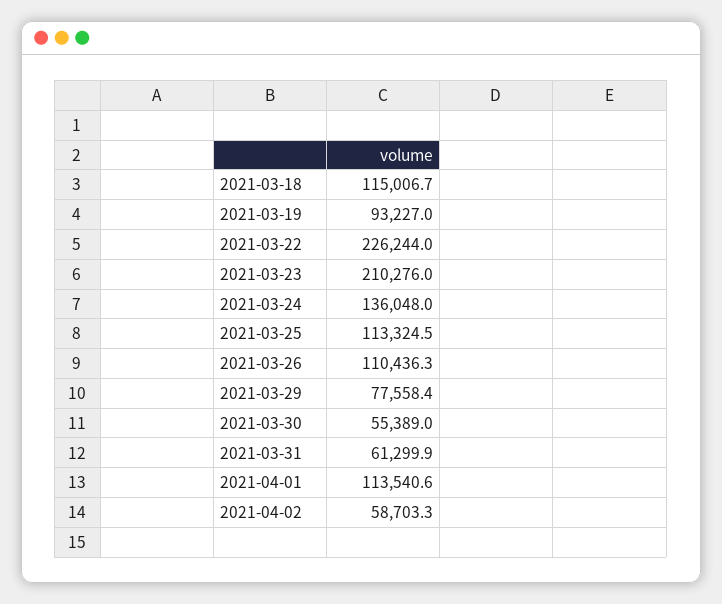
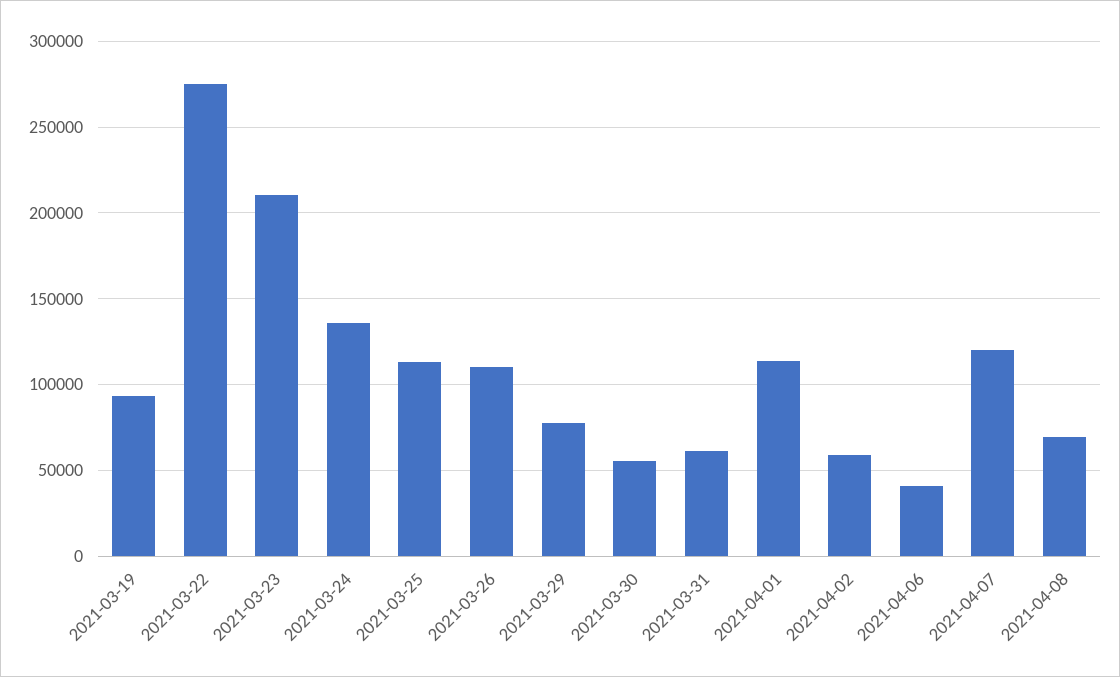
2021-03-18: 115006.7 -> none
2021-03-22: 226244 -> 275000
2021-04-06: none -> 40000
2021-04-07: none -> 120000
2021-04-08: none -> 70000

